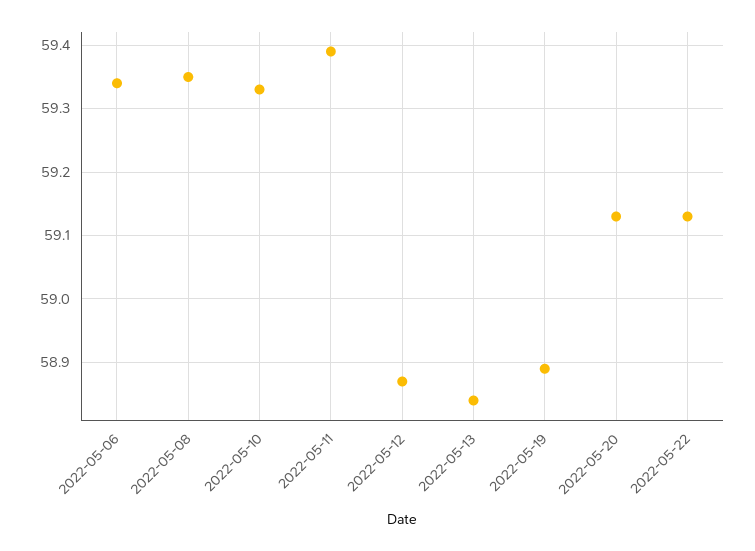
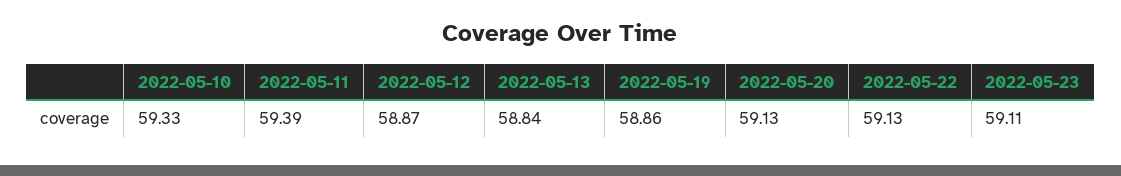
2022-05-06: 59.34 -> none
2022-05-08: 59.35 -> none
2022-05-19: 58.89 -> 58.86
2022-05-23: none -> 59.11

